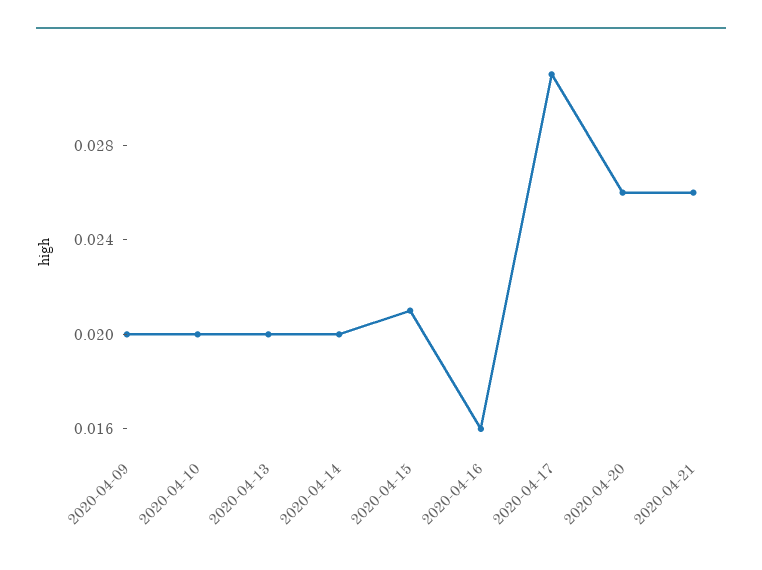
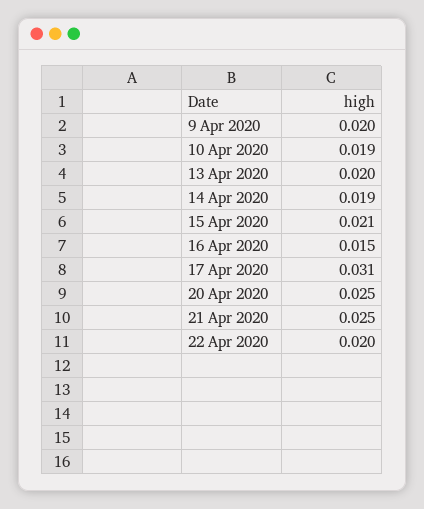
2020-04-10: 0.02 -> 0.019
2020-04-14: 0.02 -> 0.019
2020-04-16: 0.016 -> 0.015
2020-04-20: 0.026 -> 0.025
2020-04-21: 0.026 -> 0.025
22 Apr 2020: none -> 0.02

